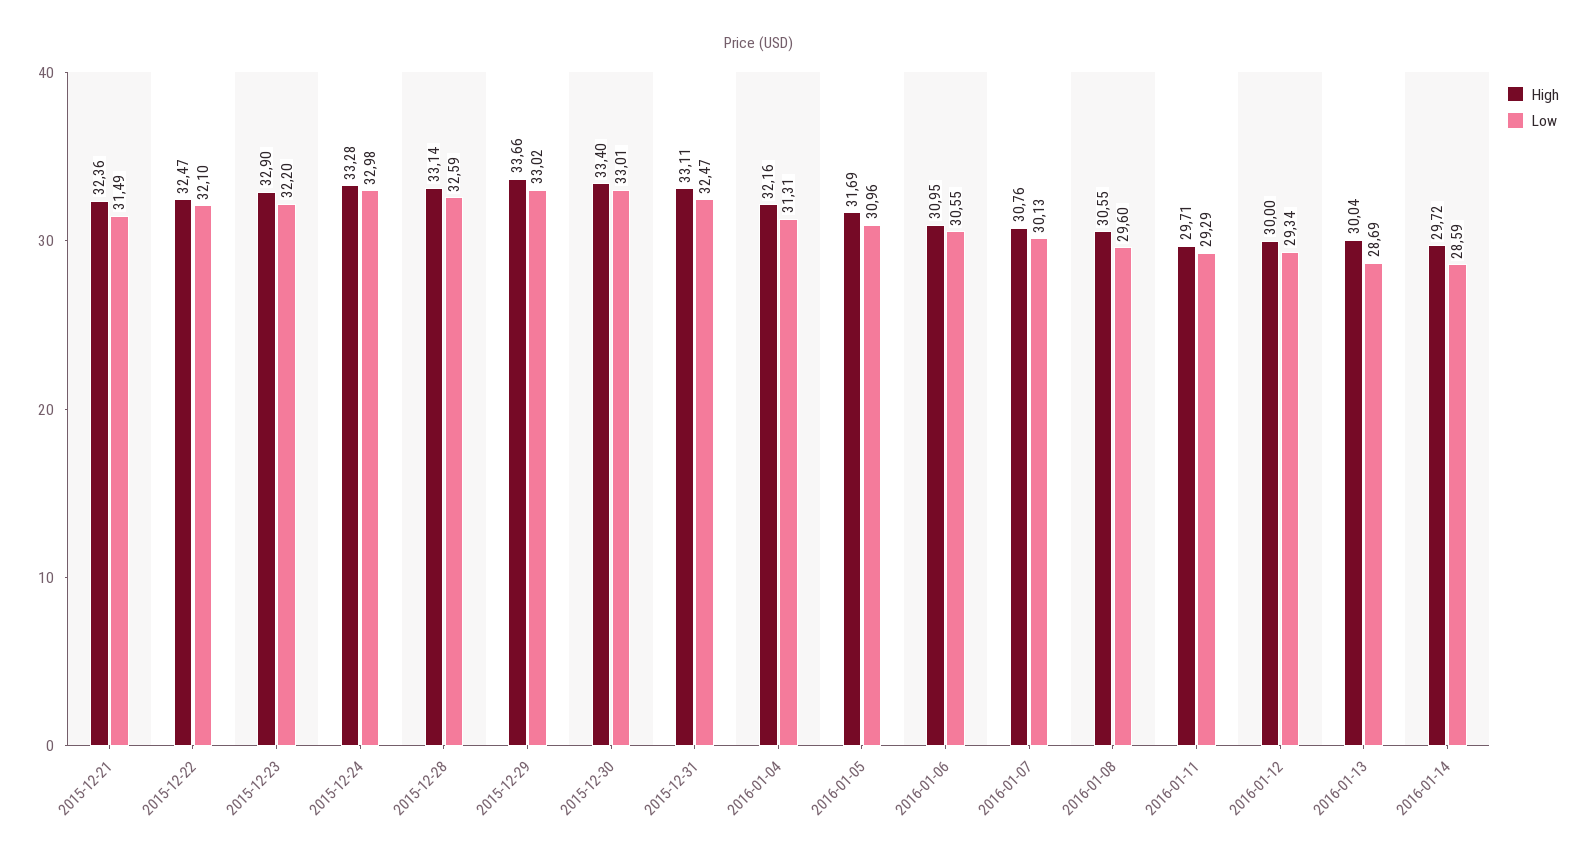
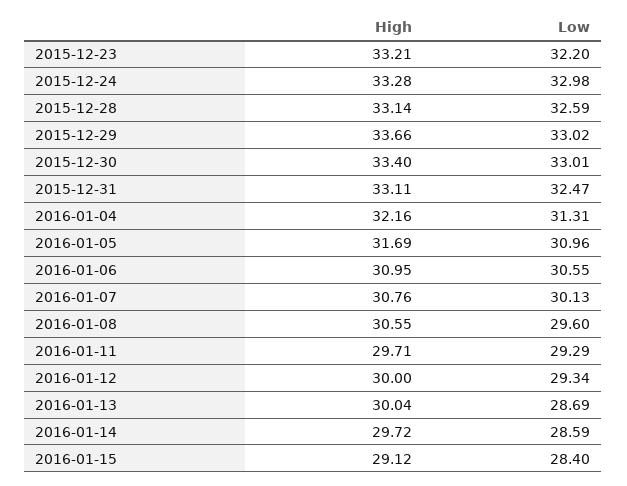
High, 2015-12-21: 32.36 -> none
Low, 2015-12-21: 31.49 -> none
High, 2015-12-22: 32.47 -> none
Low, 2015-12-22: 32.1 -> none
High, 2015-12-23: 32.9 -> 33.21
High, 2016-01-15: none -> 29.12
Low, 2016-01-15: none -> 28.4

